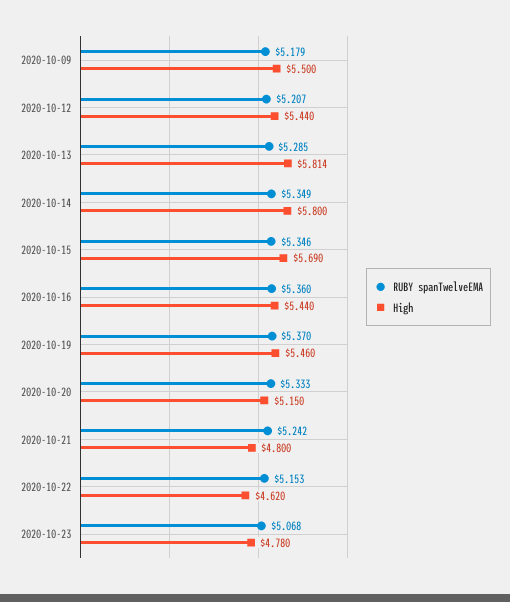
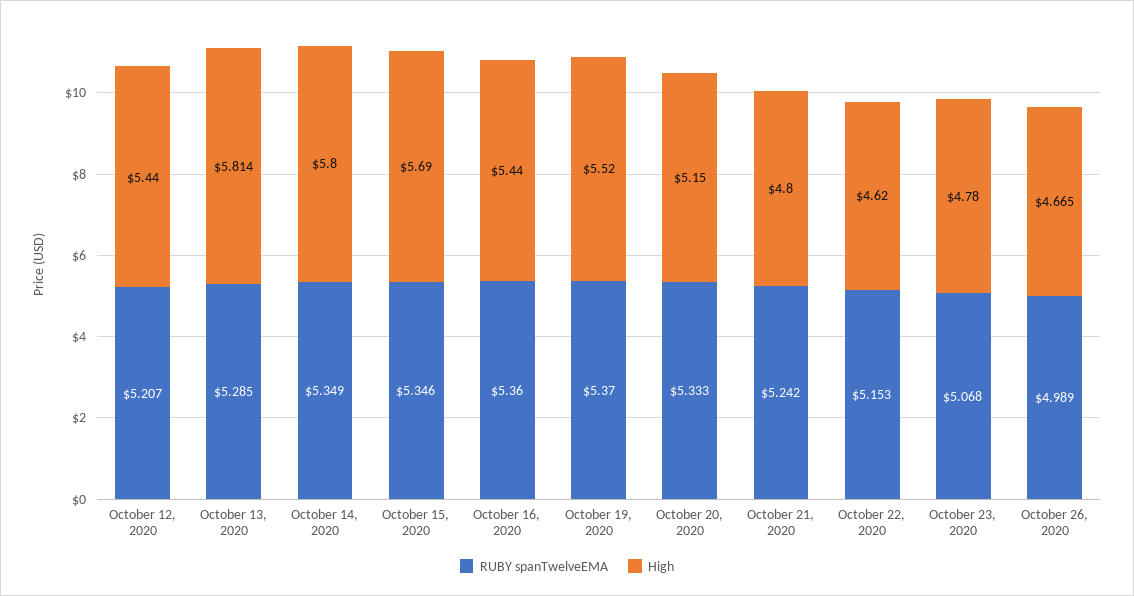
RUBY spanTwelveEMA, 2020-10-09: 5.179 -> none
High, 2020-10-09: 5.5 -> none
High, 2020-10-19: 5.46 -> 5.52
RUBY spanTwelveEMA, October 26, 2020: none -> 4.989
High, October 26, 2020: none -> 4.665

